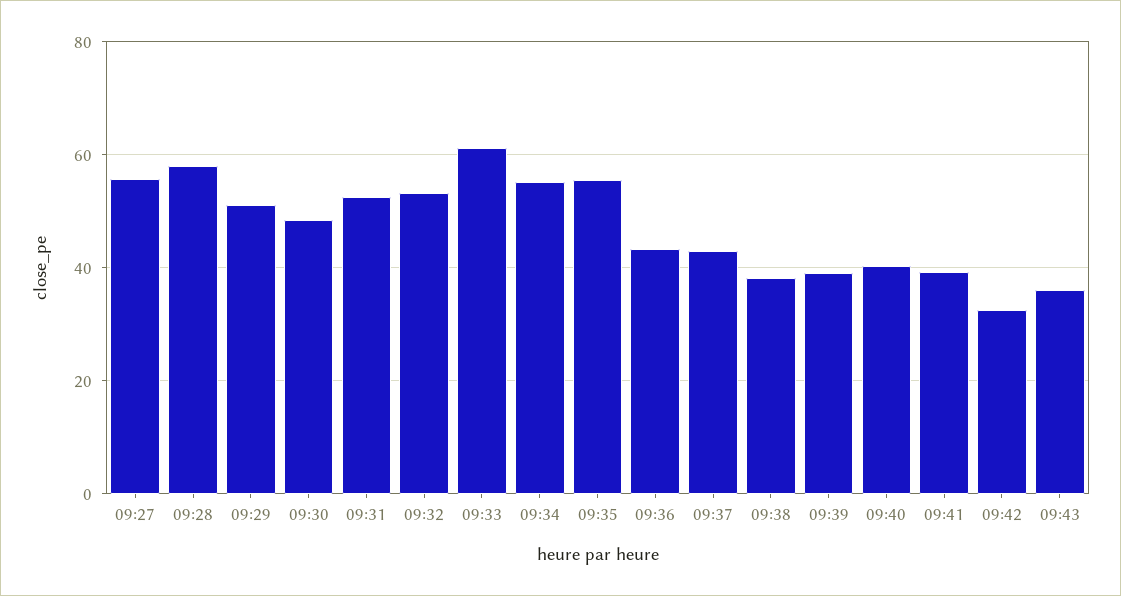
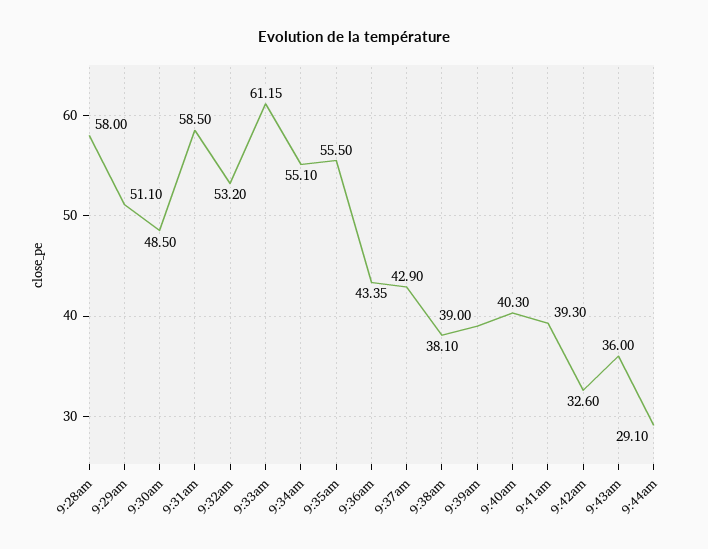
09:27: 56 -> none
09:31: 52 -> 58.5
9:44am: none -> 29.1

